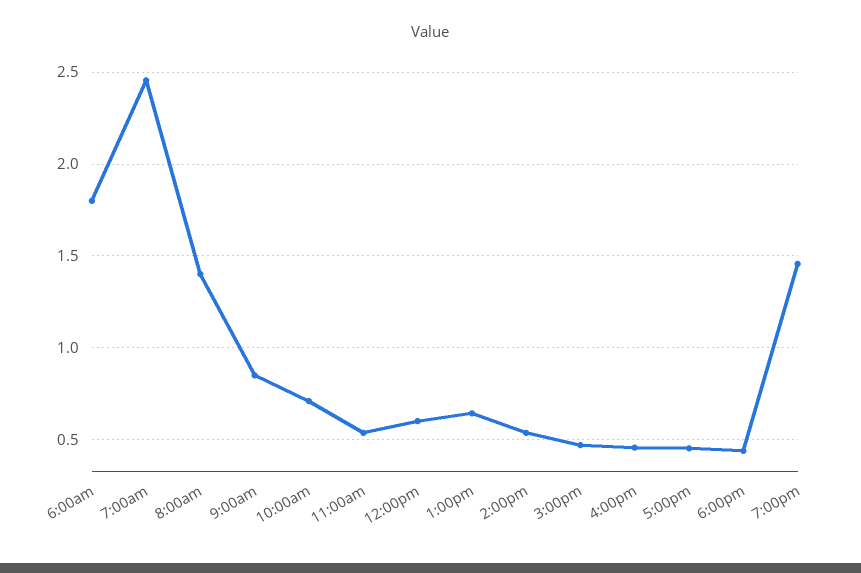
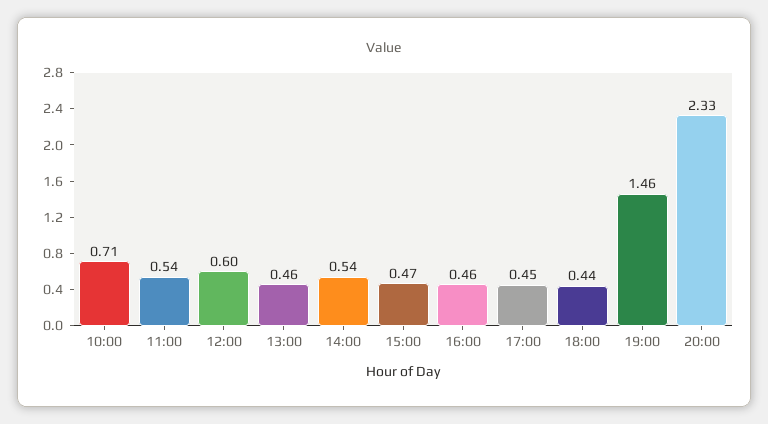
6:00am: 1.8 -> none
7:00am: 2.45 -> none
8:00am: 1.4 -> none
9:00am: 0.85 -> none
1:00pm: 0.65 -> 0.46
20:00: none -> 2.33

